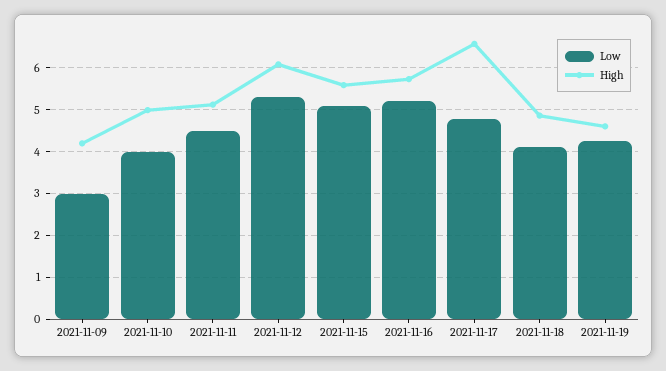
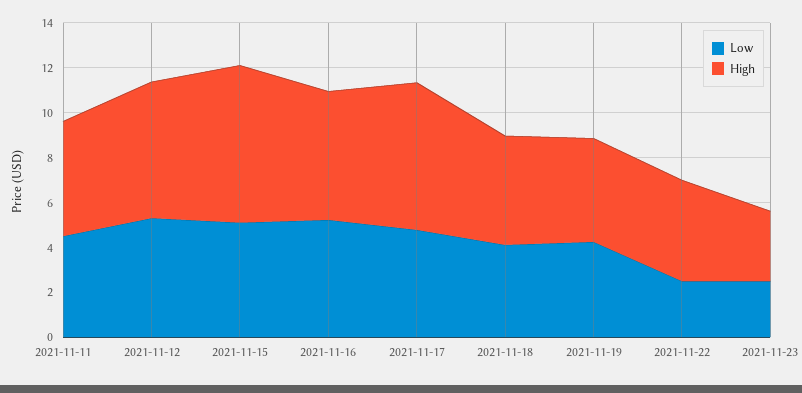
Low, 2021-11-09: 3 -> none
High, 2021-11-09: 4.2 -> none
Low, 2021-11-10: 4 -> none
High, 2021-11-10: 5 -> none
High, 2021-11-15: 5.6 -> 7
Low, 2021-11-22: none -> 2.5
High, 2021-11-22: none -> 4.5
Low, 2021-11-23: none -> 2.5
High, 2021-11-23: none -> 3

